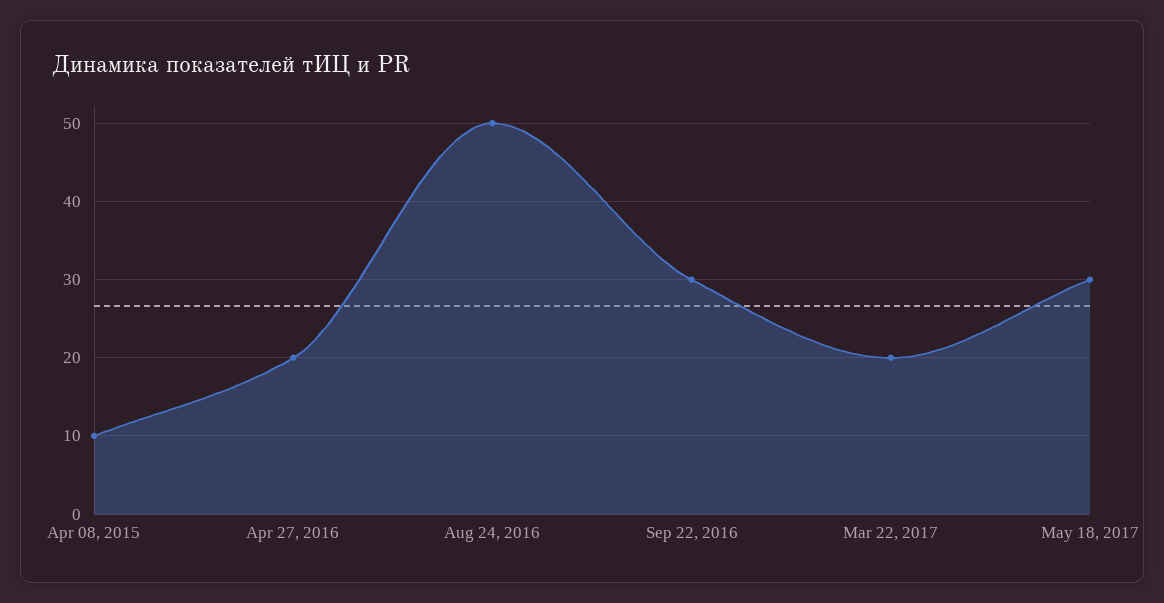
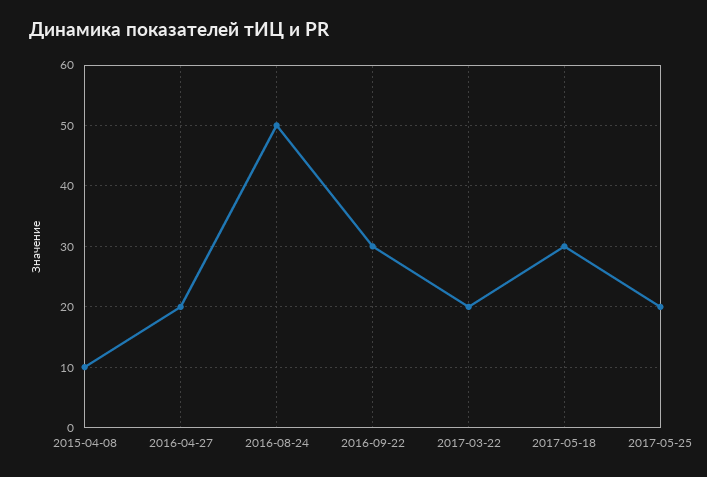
2017-05-25: none -> 20

